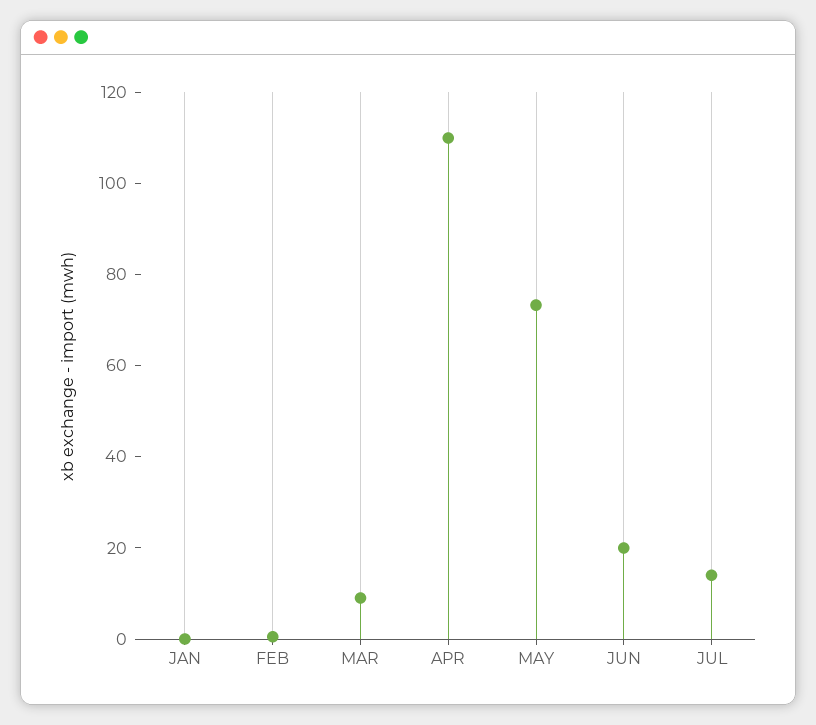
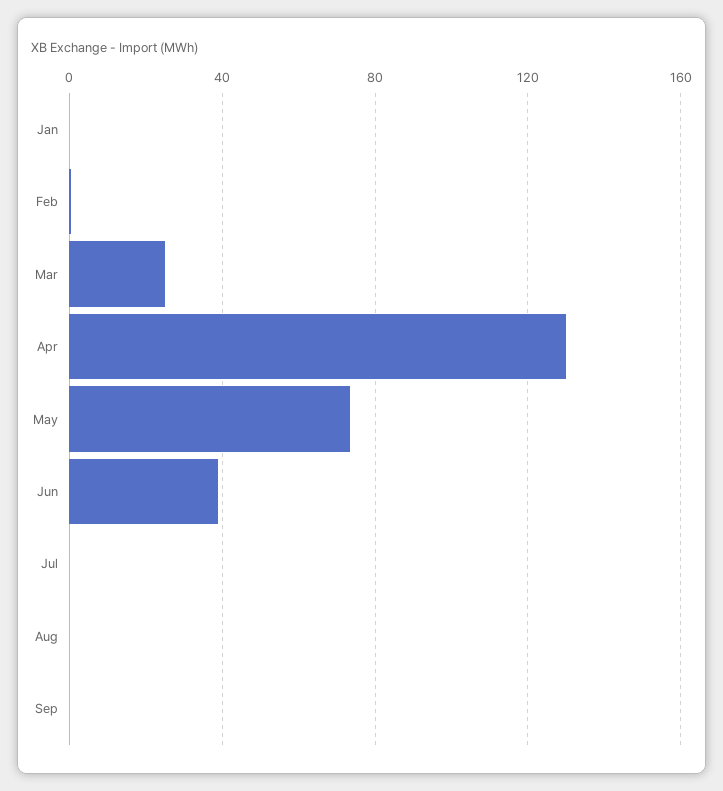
MAR: 10 -> 25
APR: 110 -> 130
JUN: 20 -> 40
JUL: 15 -> 0
Aug: none -> 0
Sep: none -> 0

